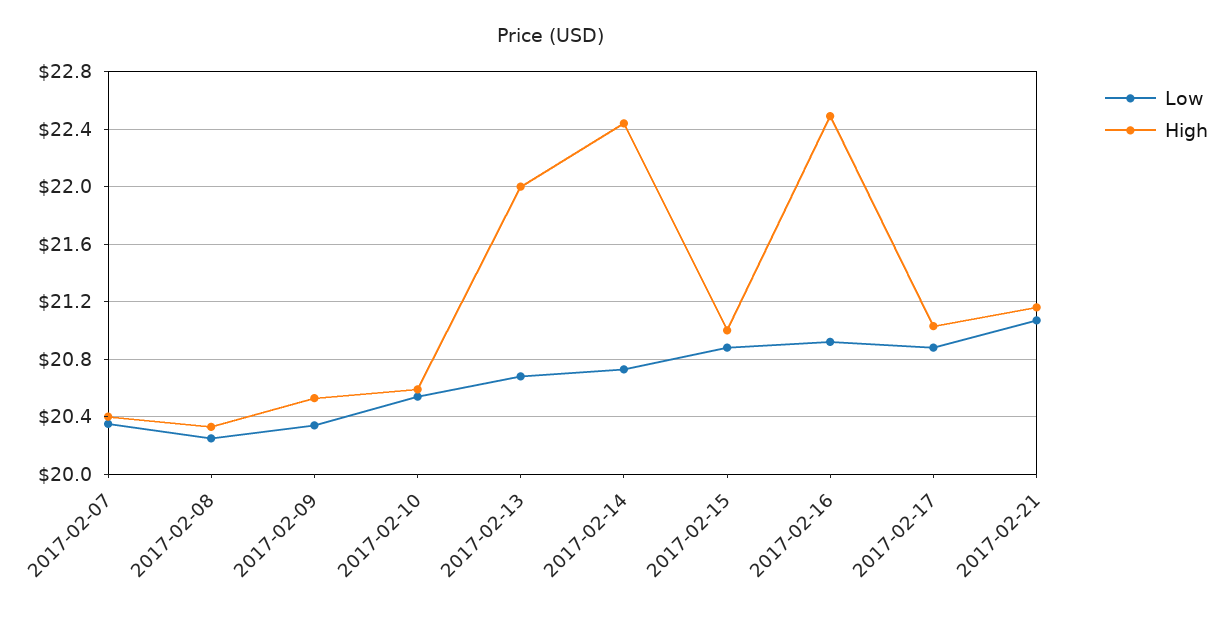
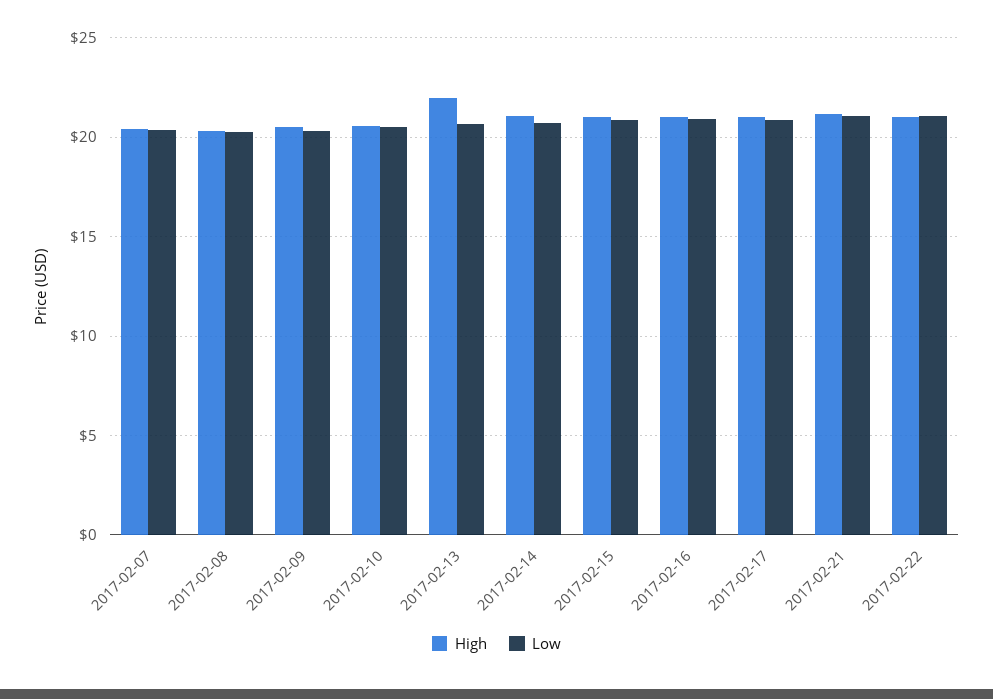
High, 2017-02-14: 22.45 -> 21
High, 2017-02-16: 22.5 -> 21
High, 2017-02-22: none -> 21
Low, 2017-02-22: none -> 21

